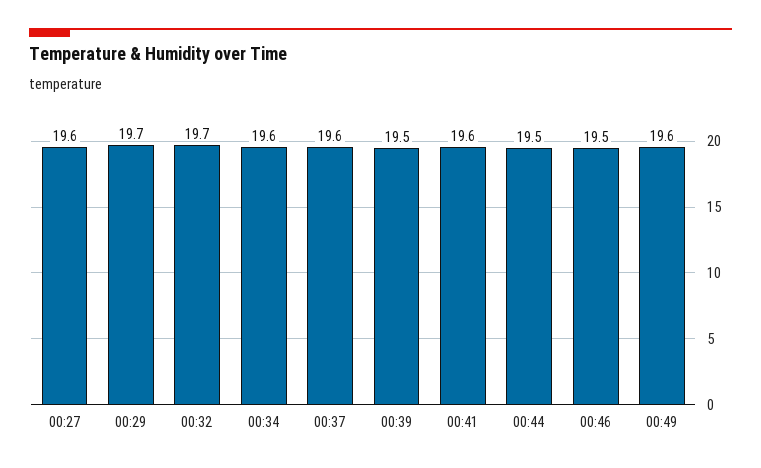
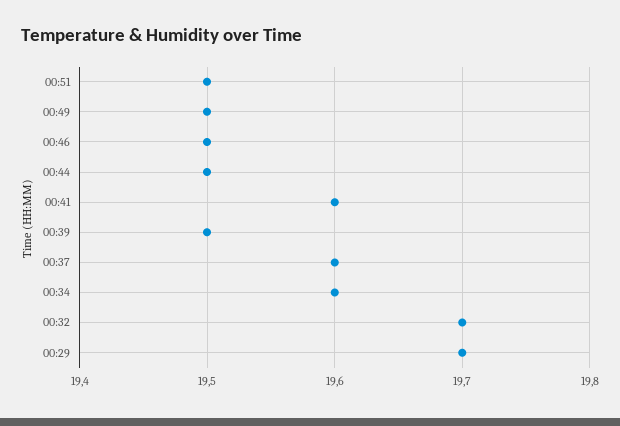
00:27: 19.6 -> none
00:49: 19.6 -> 19.5
00:51: none -> 19.5

